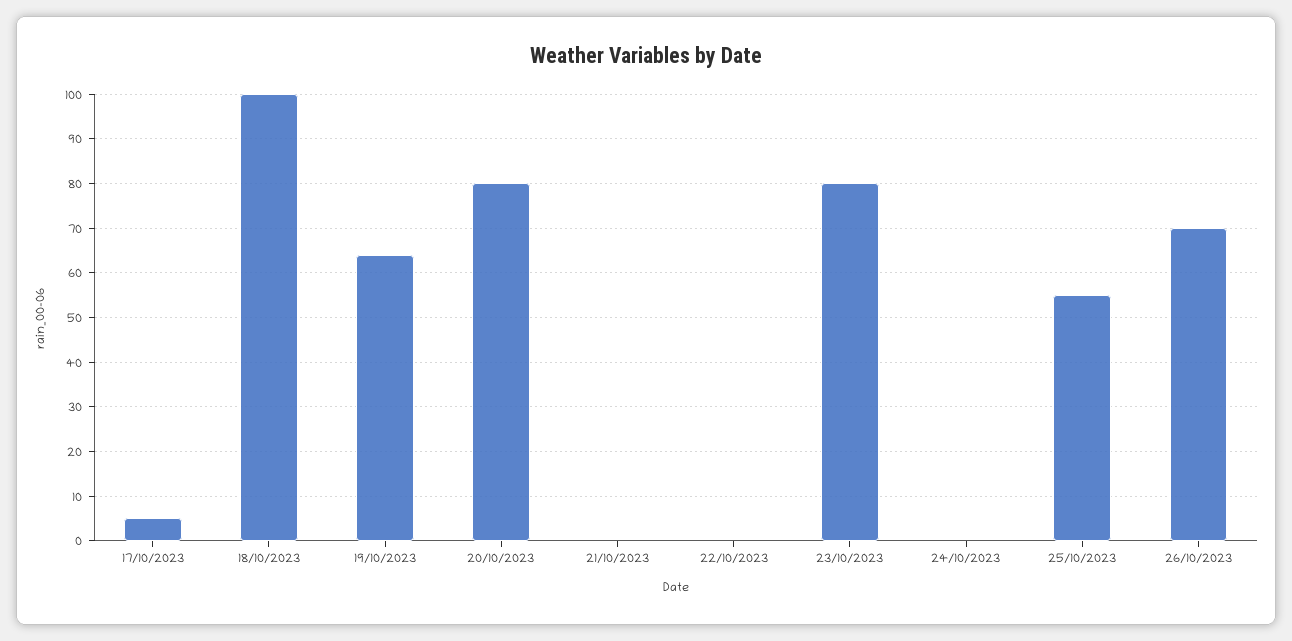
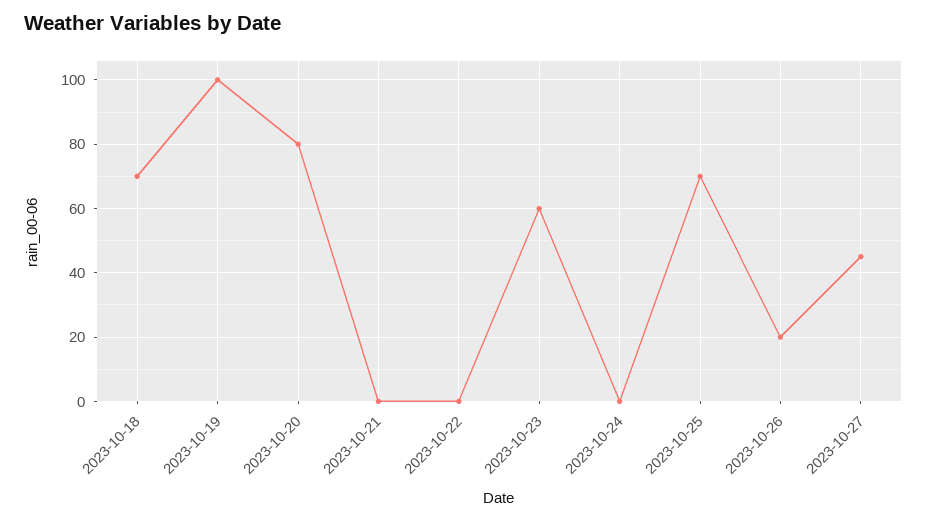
17/10/2023: 5 -> none
18/10/2023: 100 -> 70
19/10/2023: 65 -> 100
23/10/2023: 80 -> 60
25/10/2023: 55 -> 70
26/10/2023: 70 -> 20
2023-10-27: none -> 45

